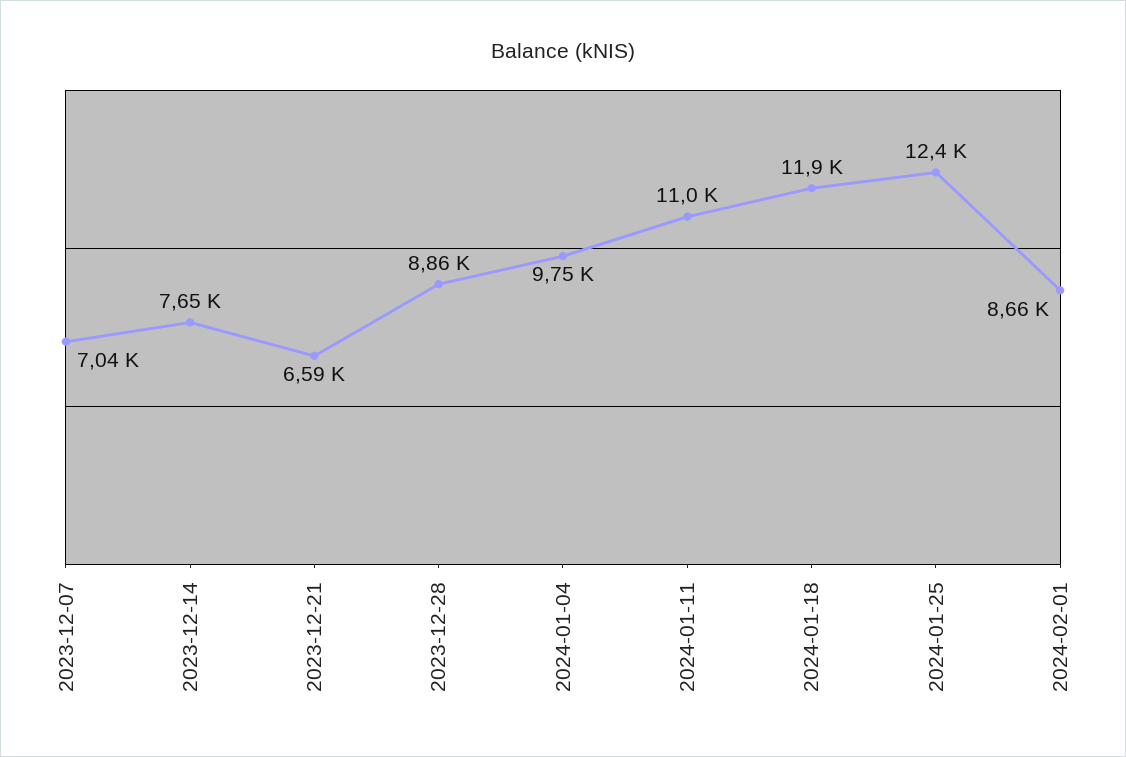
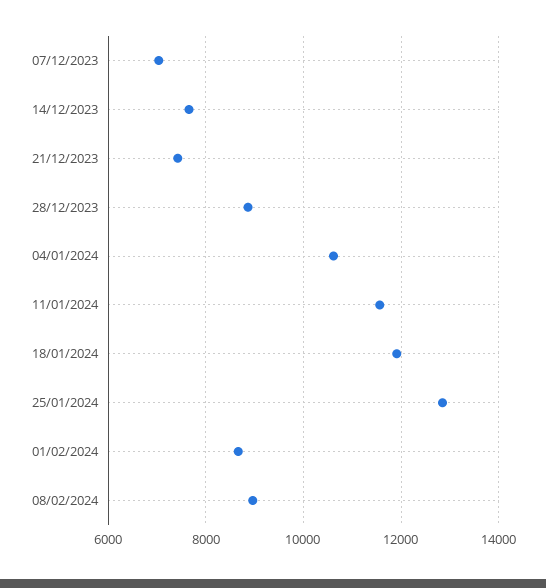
2023-12-21: 6590 -> 7400
2024-01-04: 9750 -> 10600
2024-01-11: 11000 -> 11600
2024-01-25: 12400 -> 12800
08/02/2024: none -> 9000

